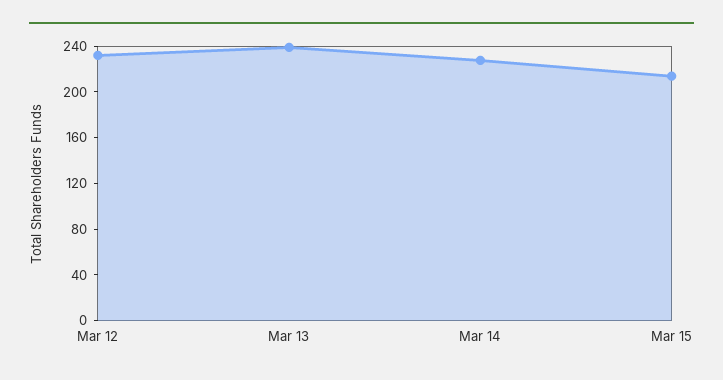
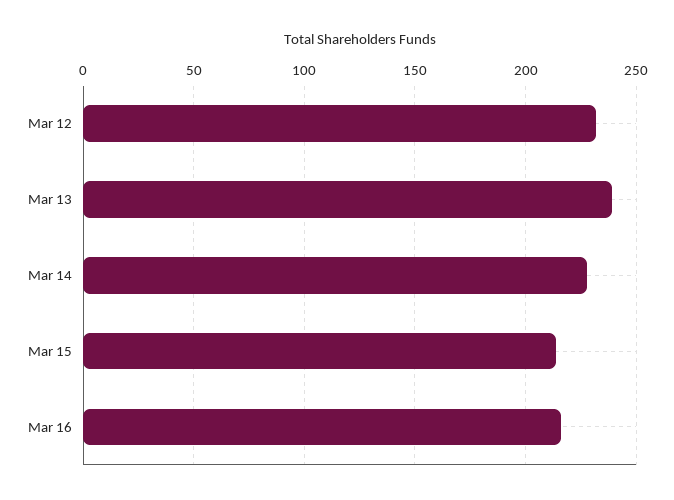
Mar 16: none -> 215

